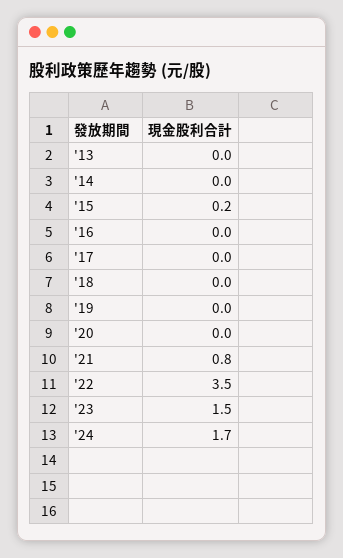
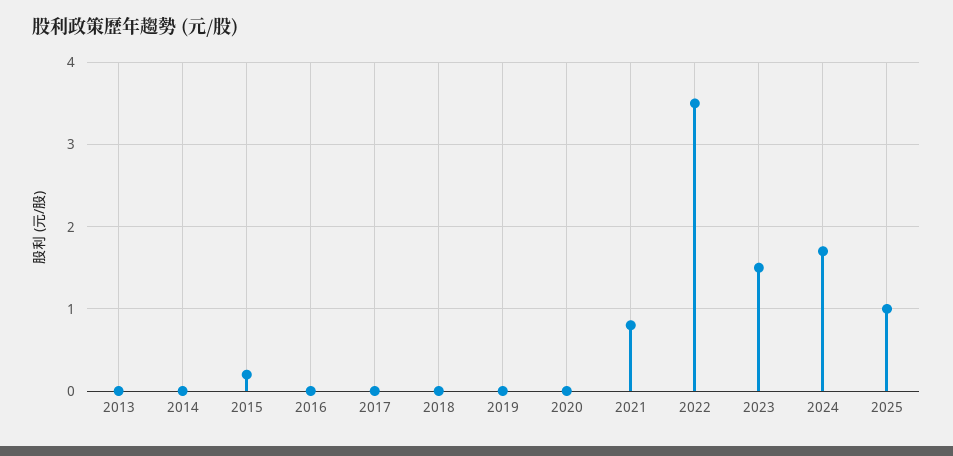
2025: none -> 1

